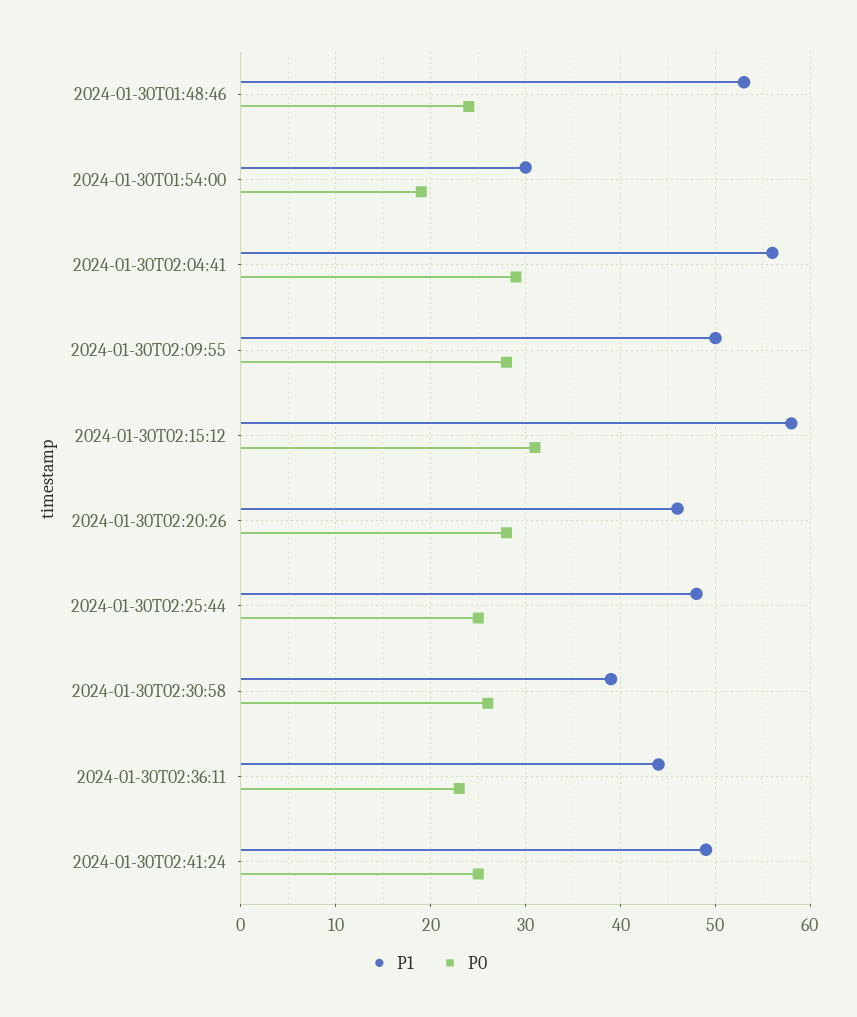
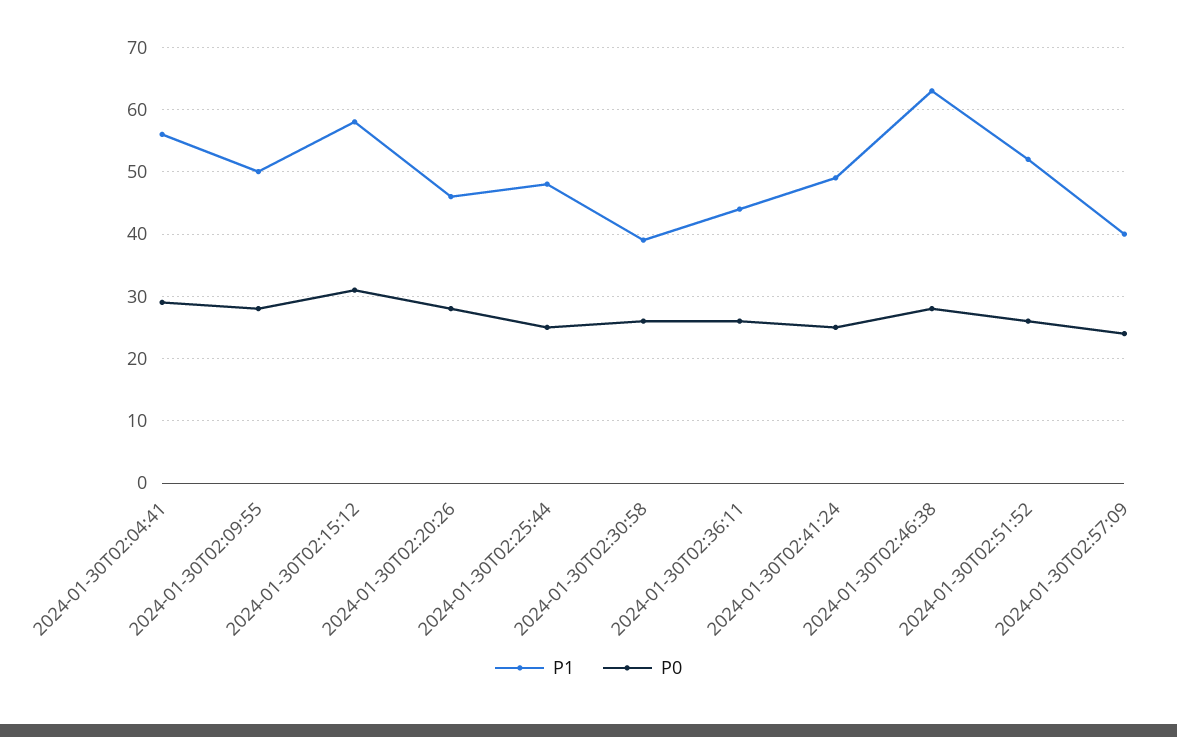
P1, 2024-01-30T01:48:46: 53 -> none
P0, 2024-01-30T01:48:46: 24 -> none
P1, 2024-01-30T01:54:00: 30 -> none
P0, 2024-01-30T01:54:00: 19 -> none
P0, 2024-01-30T02:36:11: 23 -> 26
P1, 2024-01-30T02:46:38: none -> 63
P0, 2024-01-30T02:46:38: none -> 28
P1, 2024-01-30T02:51:52: none -> 52
P0, 2024-01-30T02:51:52: none -> 26
P1, 2024-01-30T02:57:09: none -> 40
P0, 2024-01-30T02:57:09: none -> 24

